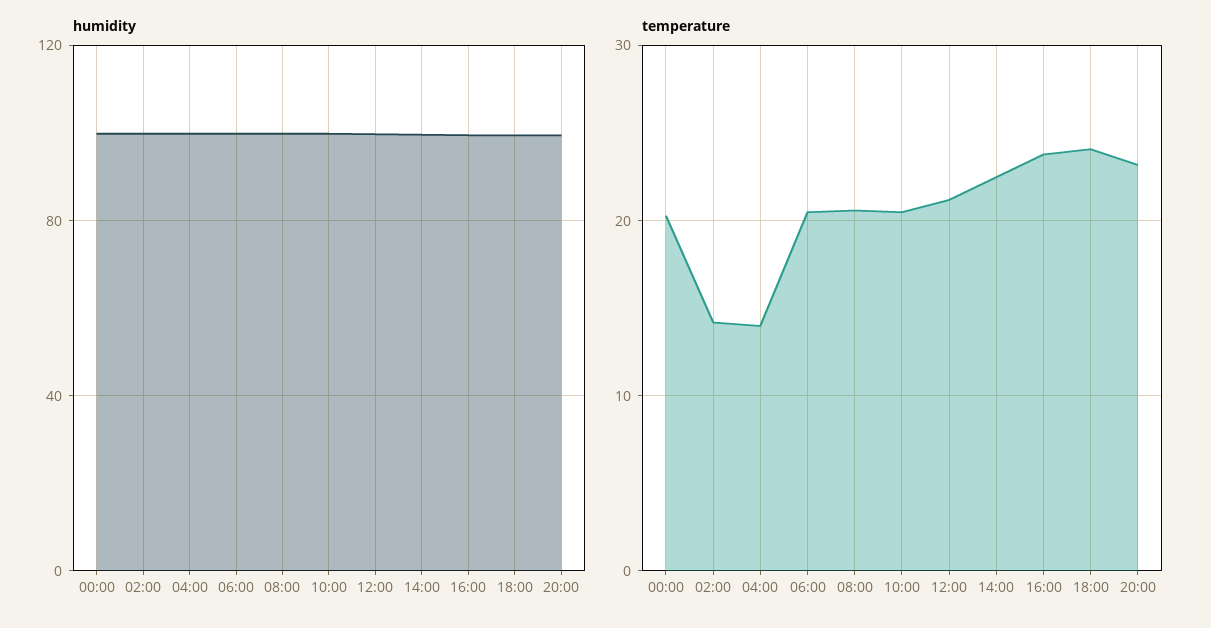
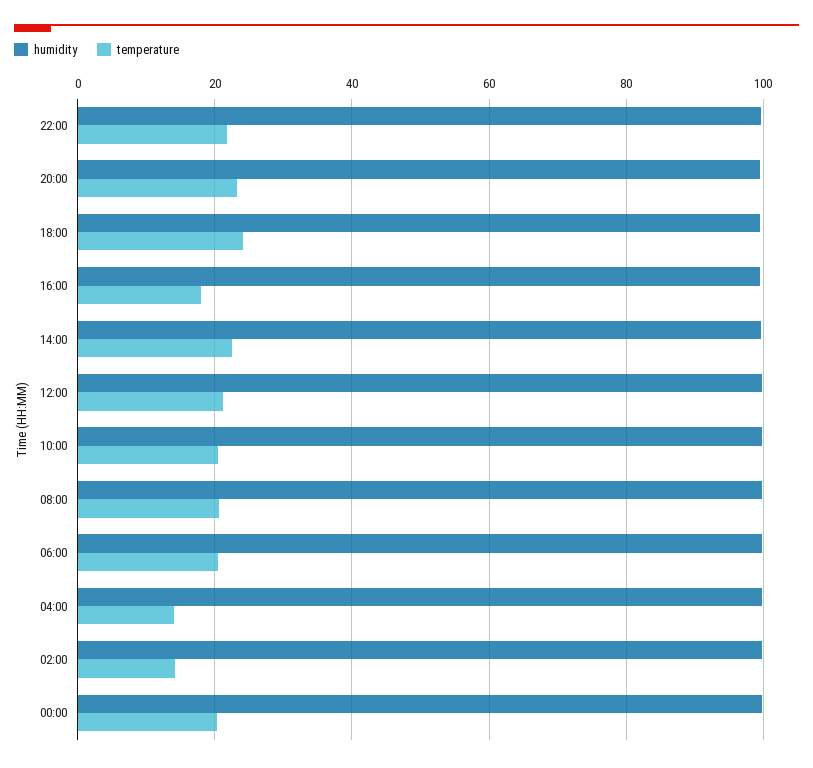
temperature, 16:00: 24 -> 18
humidity, 22:00: none -> 100
temperature, 22:00: none -> 22

